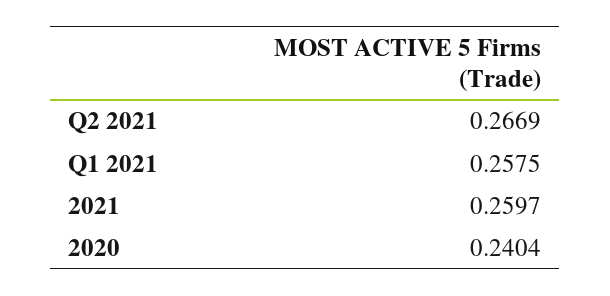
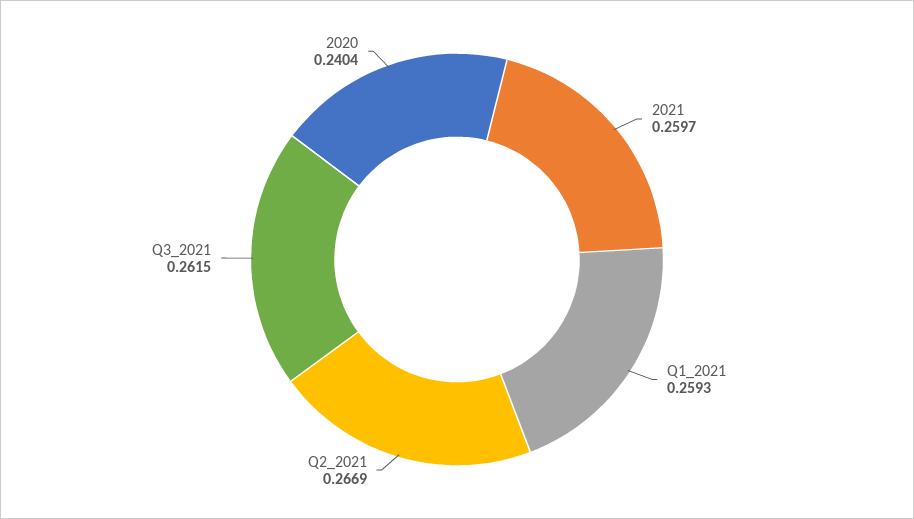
Q1 2021: 0.2575 -> 0.2593
Q3_2021: none -> 0.2615

